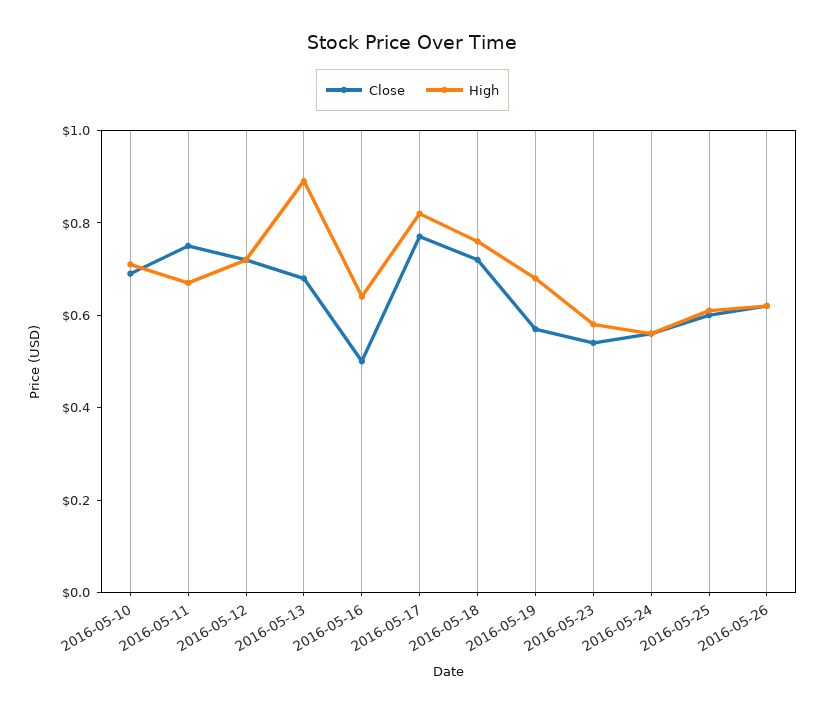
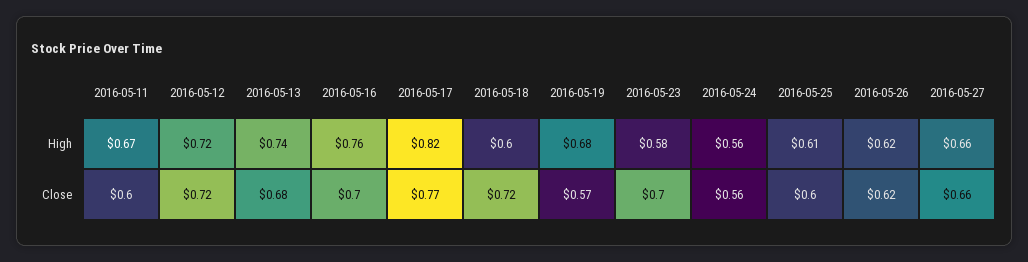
Close, 2016-05-10: 0.7 -> none
High, 2016-05-10: 0.7 -> none
Close, 2016-05-11: 0.75 -> 0.6
High, 2016-05-13: 0.9 -> 0.74
Close, 2016-05-16: 0.5 -> 0.7
High, 2016-05-16: 0.65 -> 0.76
High, 2016-05-18: 0.75 -> 0.6
Close, 2016-05-23: 0.55 -> 0.7
High, 2016-05-27: none -> 0.66
Close, 2016-05-27: none -> 0.66

